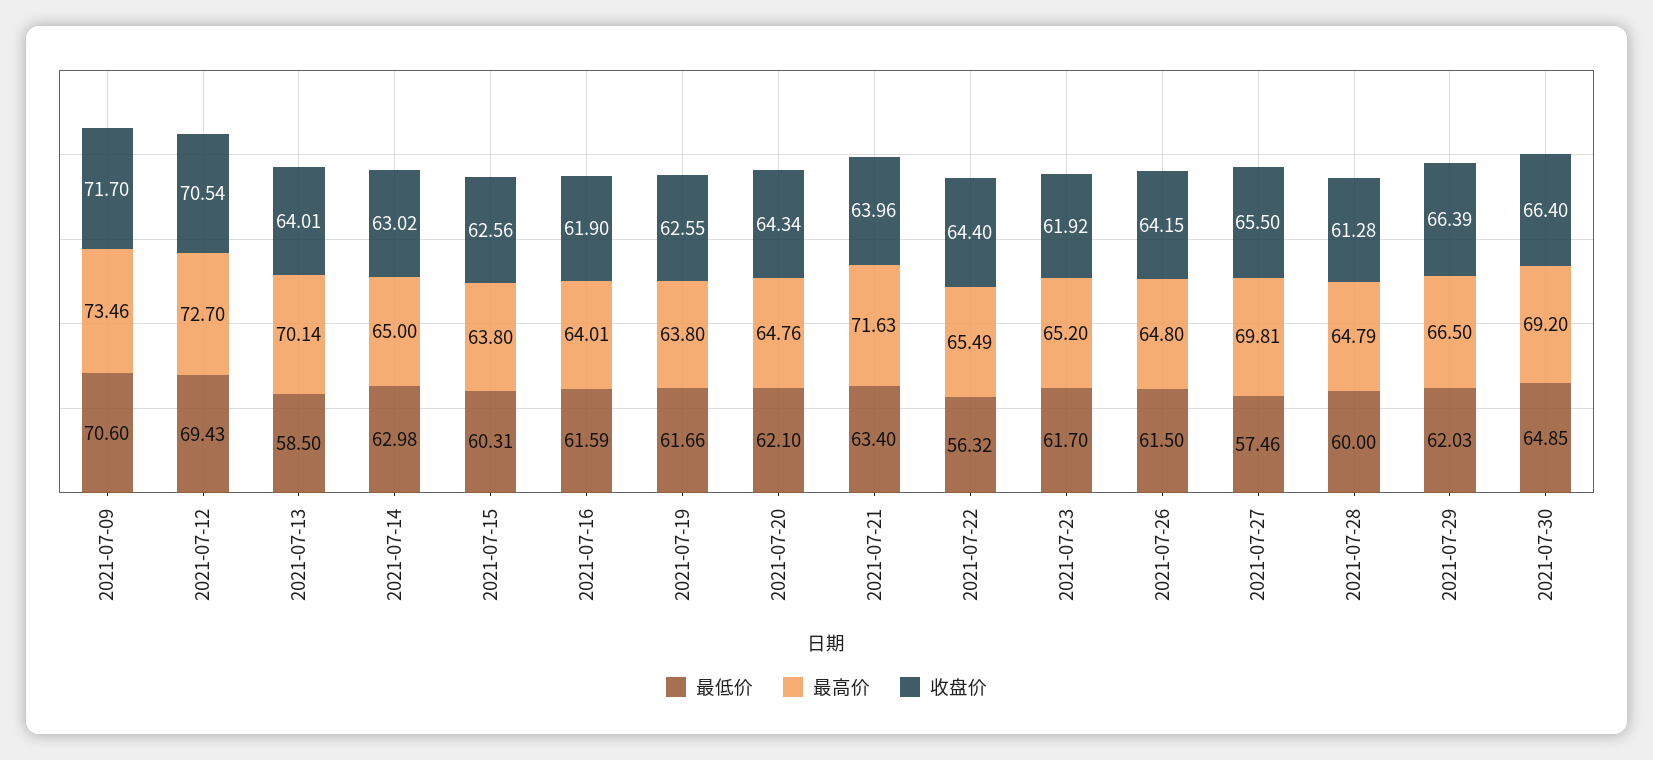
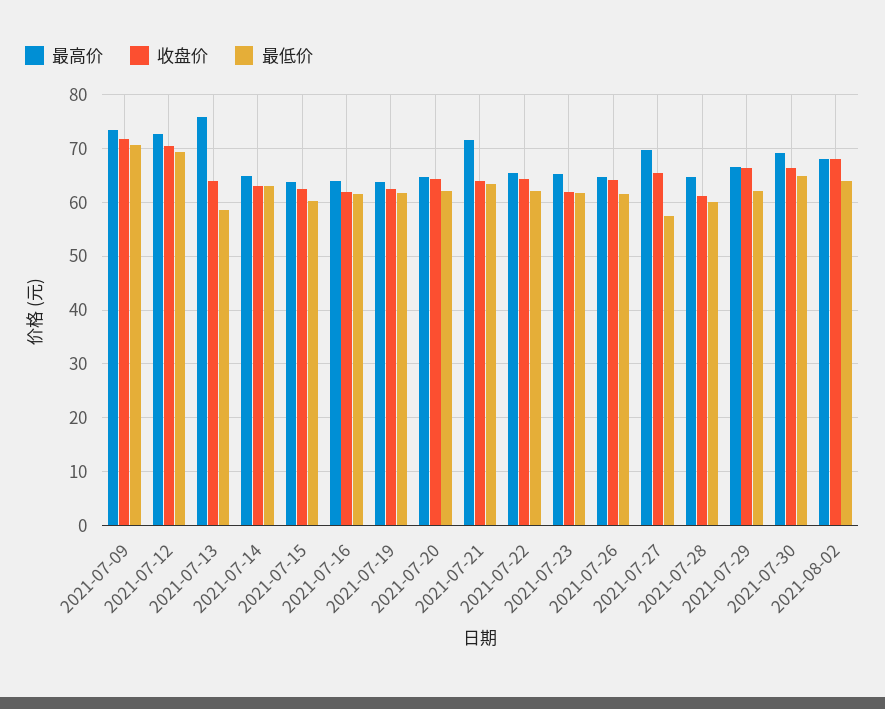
最高价, 2021-07-13: 70.14 -> 76
最低价, 2021-07-22: 56.32 -> 62
最高价, 2021-08-02: none -> 68
收盘价, 2021-08-02: none -> 68
最低价, 2021-08-02: none -> 64

